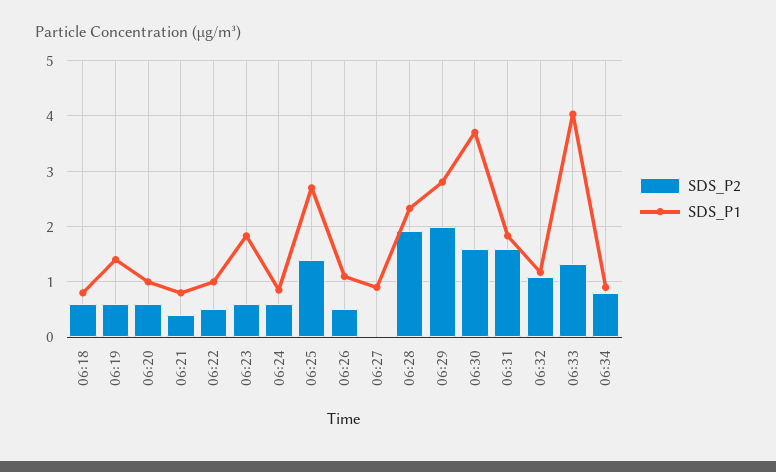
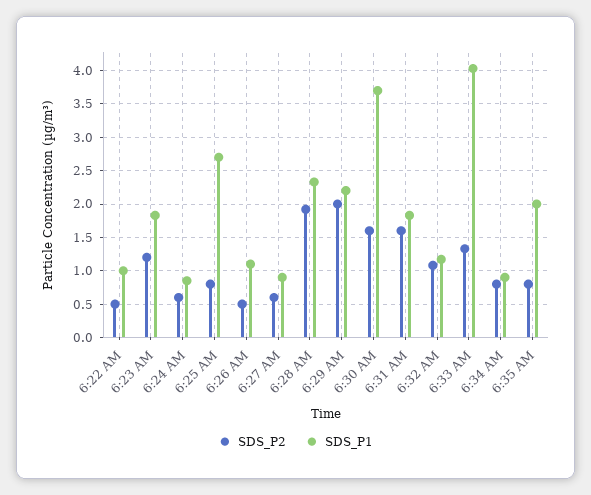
SDS_P2, 06:18: 0.6 -> none
SDS_P1, 06:18: 0.8 -> none
SDS_P2, 06:19: 0.6 -> none
SDS_P1, 06:19: 1.4 -> none
SDS_P2, 06:20: 0.6 -> none
SDS_P1, 06:20: 1 -> none
SDS_P2, 06:21: 0.4 -> none
SDS_P1, 06:21: 0.8 -> none
SDS_P2, 06:23: 0.6 -> 1.2
SDS_P2, 06:25: 1.4 -> 0.8
SDS_P2, 06:27: 0 -> 0.6
SDS_P1, 06:29: 2.8 -> 2.2
SDS_P2, 6:35 AM: none -> 0.8
SDS_P1, 6:35 AM: none -> 2

